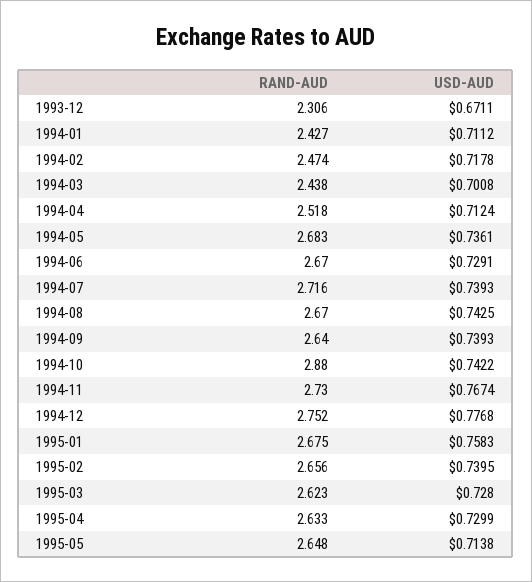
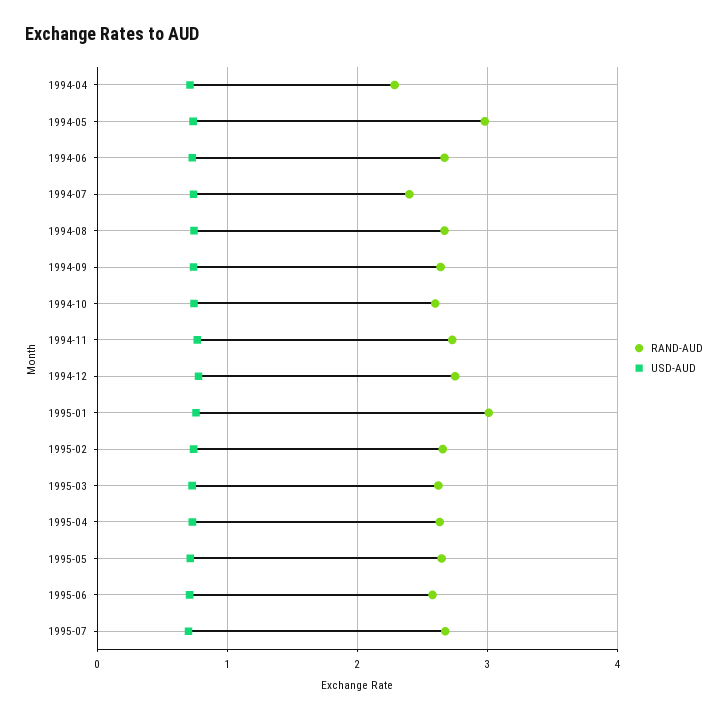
RAND-AUD, 1993-12: 2.306 -> none
USD-AUD, 1993-12: 0.6711 -> none
RAND-AUD, 1994-01: 2.427 -> none
USD-AUD, 1994-01: 0.7112 -> none
RAND-AUD, 1994-02: 2.474 -> none
USD-AUD, 1994-02: 0.7178 -> none
RAND-AUD, 1994-03: 2.438 -> none
USD-AUD, 1994-03: 0.7008 -> none
RAND-AUD, 1994-04: 2.518 -> 2.3
RAND-AUD, 1994-05: 2.683 -> 3
RAND-AUD, 1994-07: 2.716 -> 2.4
RAND-AUD, 1994-10: 2.88 -> 2.6
RAND-AUD, 1995-01: 2.675 -> 3
RAND-AUD, 1995-06: none -> 2.6
USD-AUD, 1995-06: none -> 0.7
RAND-AUD, 1995-07: none -> 2.7
USD-AUD, 1995-07: none -> 0.7

